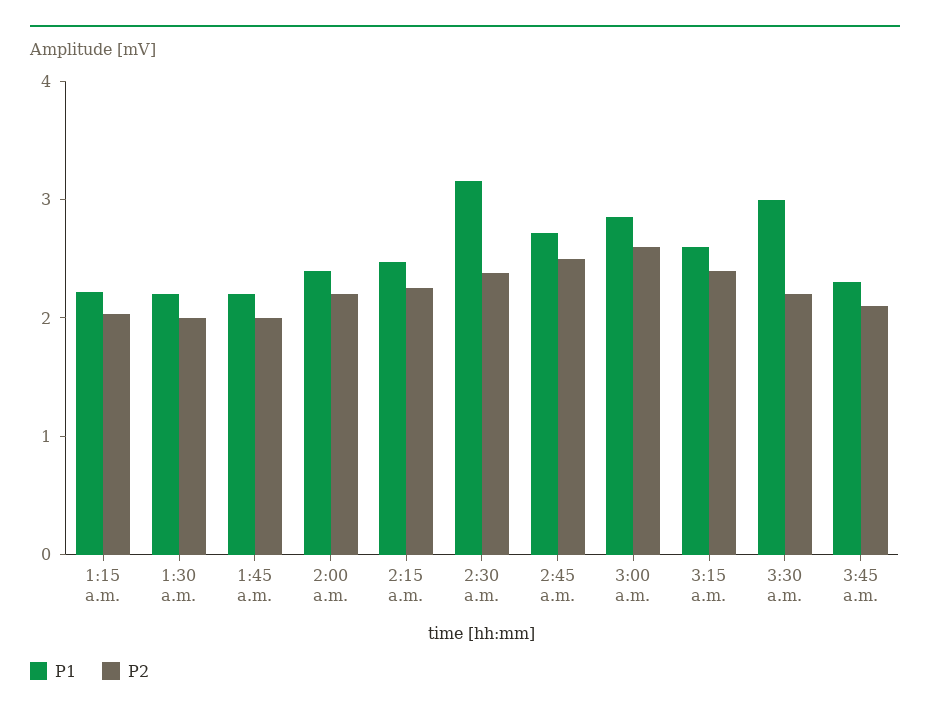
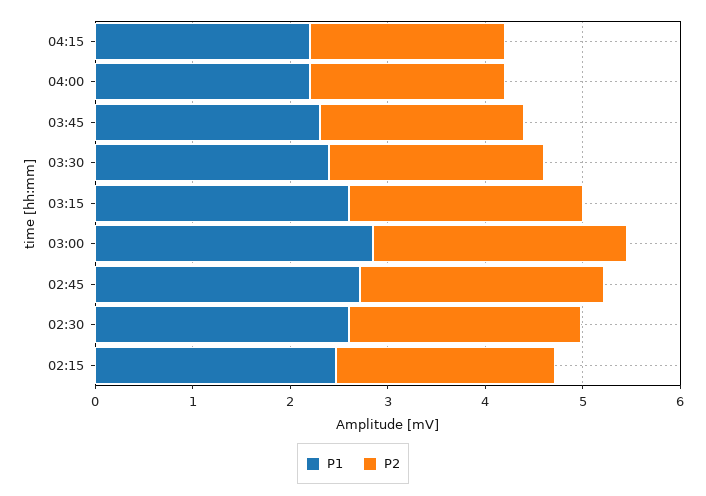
P1, 1:15 a.m.: 2.2 -> none
P2, 1:15 a.m.: 2 -> none
P1, 1:30 a.m.: 2.2 -> none
P2, 1:30 a.m.: 2 -> none
P1, 1:45 a.m.: 2.2 -> none
P2, 1:45 a.m.: 2 -> none
P1, 2:00 a.m.: 2.4 -> none
P2, 2:00 a.m.: 2.2 -> none
P1, 2:30 a.m.: 3.2 -> 2.6
P1, 3:30 a.m.: 3 -> 2.4
P1, 04:15: none -> 2.2
P2, 04:15: none -> 2
P1, 04:00: none -> 2.2
P2, 04:00: none -> 2

